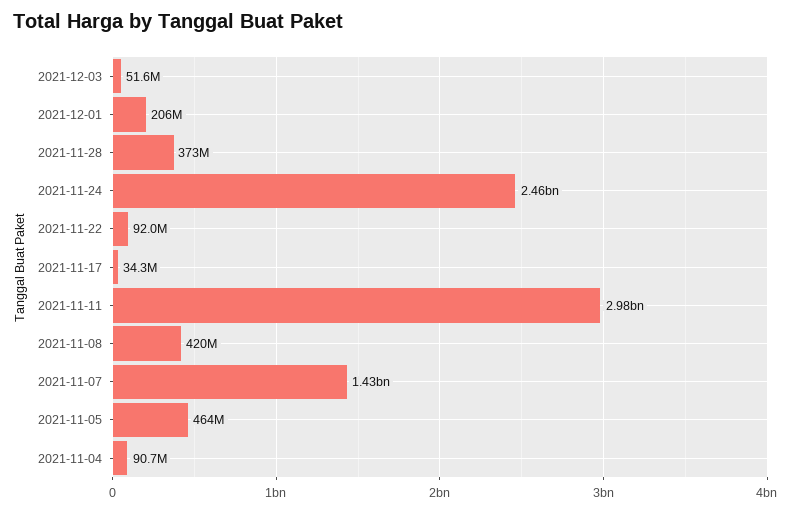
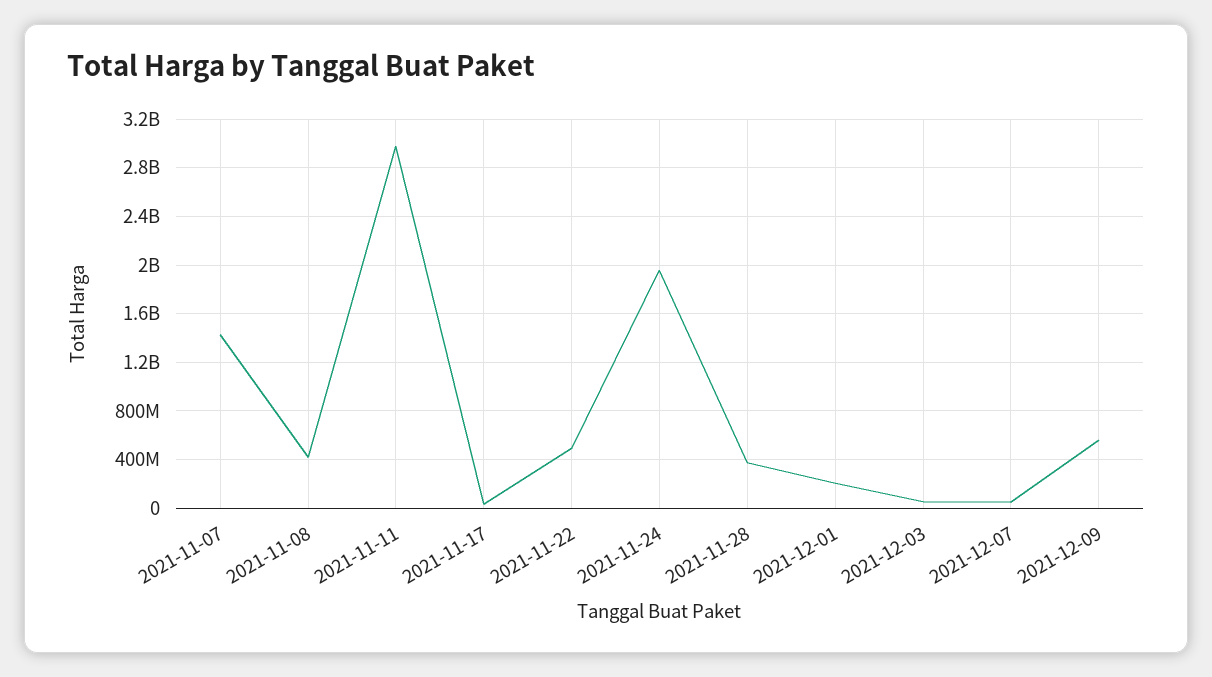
2021-11-24: 2460000000 -> 1950000000
2021-11-22: 92000000 -> 500000000
2021-11-05: 464000000 -> none
2021-11-04: 90700000 -> none
2021-12-07: none -> 50000000
2021-12-09: none -> 550000000

